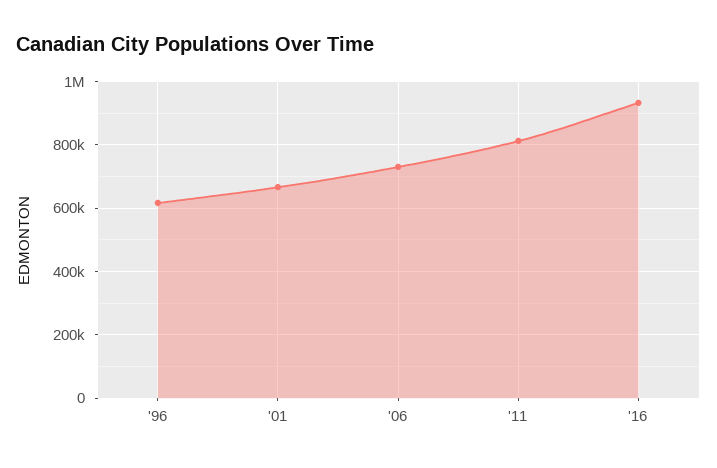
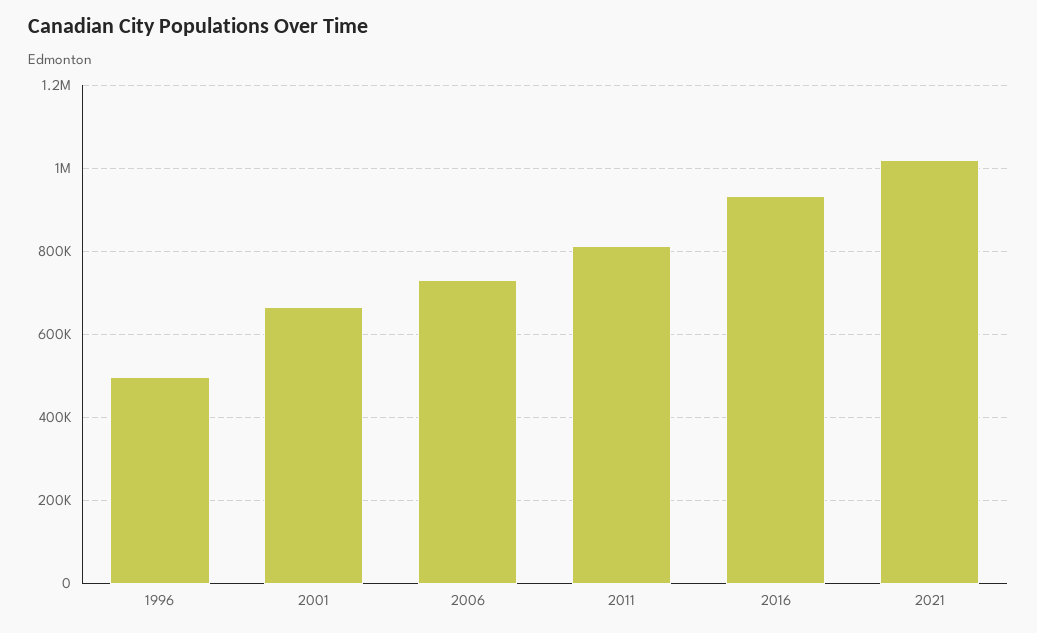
'96: 620000 -> 500000
2021: none -> 1020000

